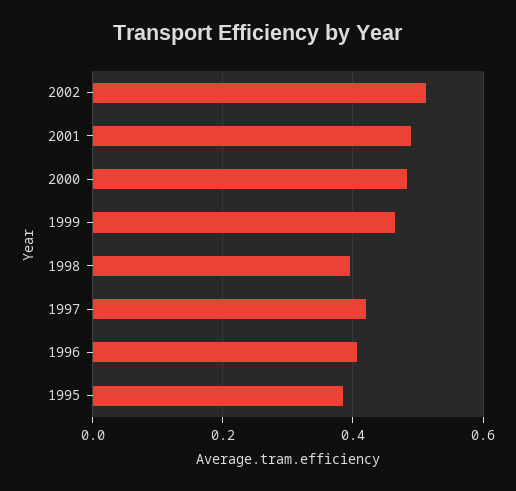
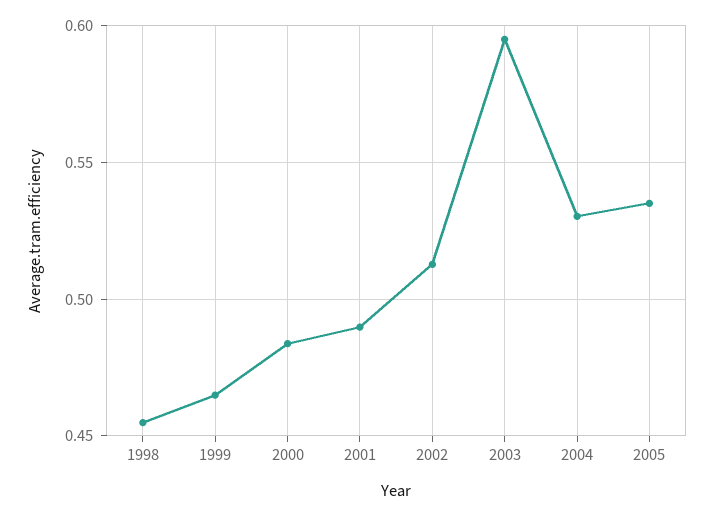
1998: 0.4 -> 0.455
1997: 0.42 -> none
1996: 0.4 -> none
1995: 0.38 -> none
2003: none -> 0.595
2004: none -> 0.53
2005: none -> 0.535

